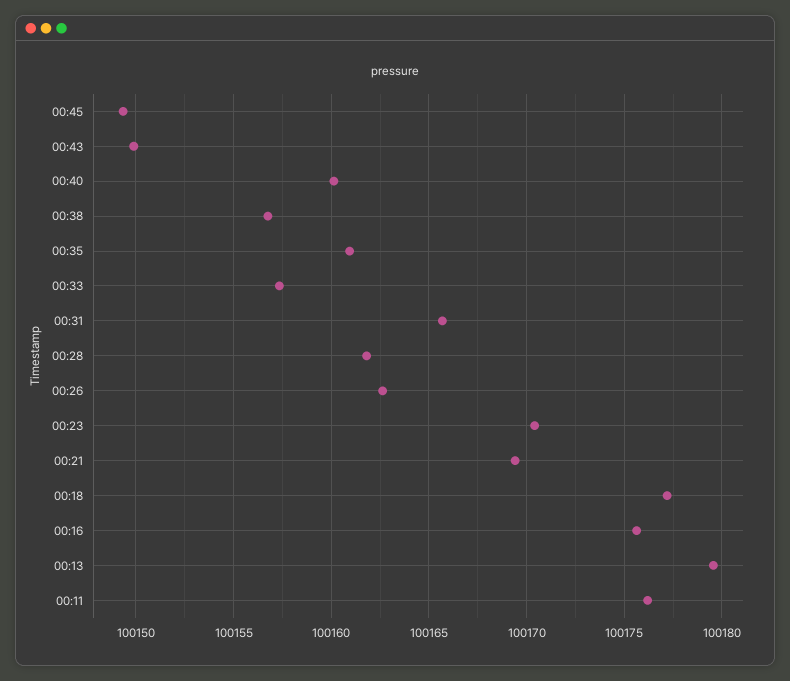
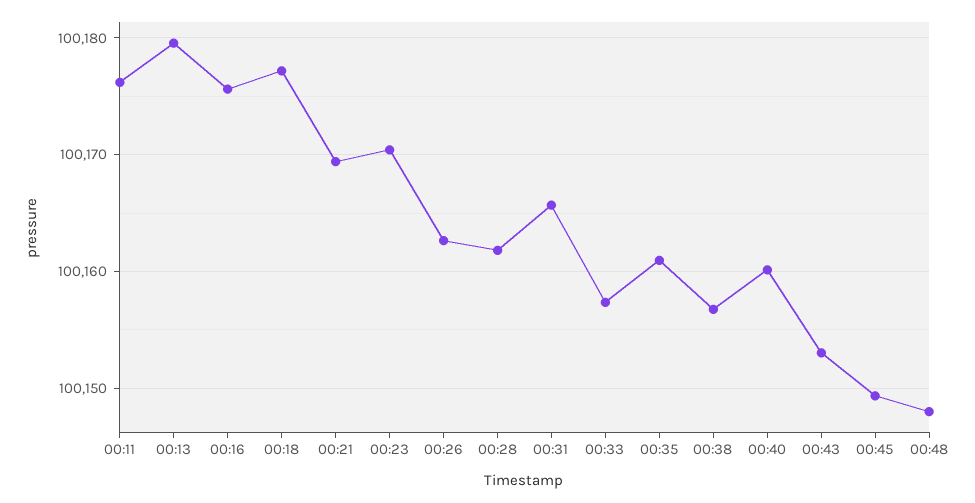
00:43: 100150 -> 100153
00:48: none -> 100148

